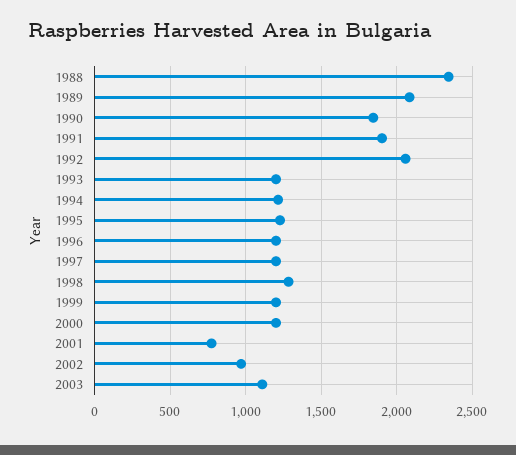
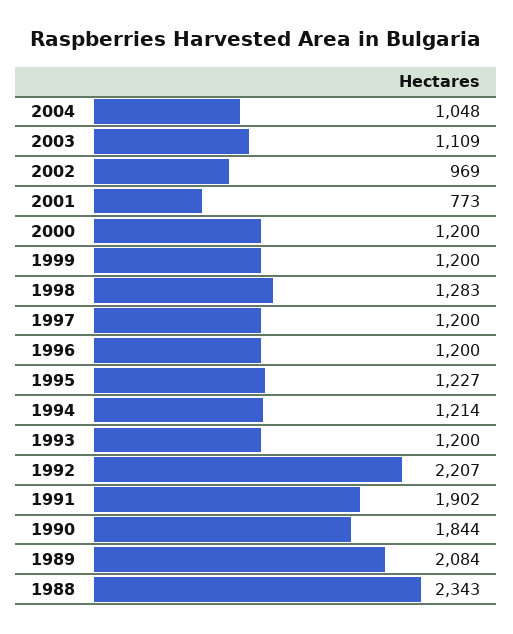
1992: 2050 -> 2207
2004: none -> 1048

